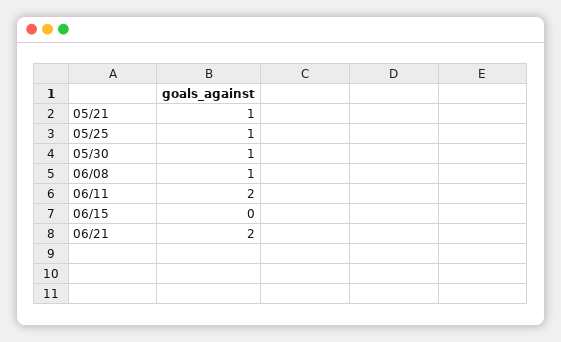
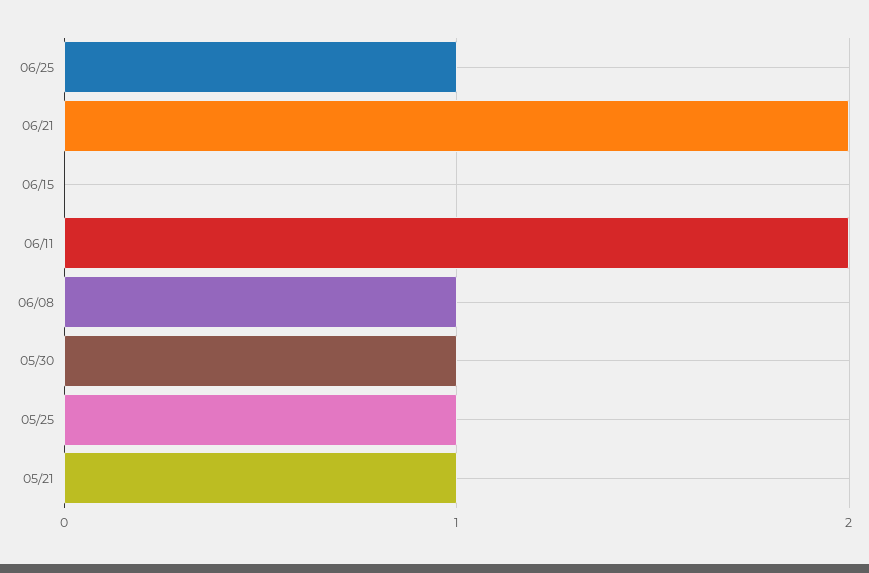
06/25: none -> 1

